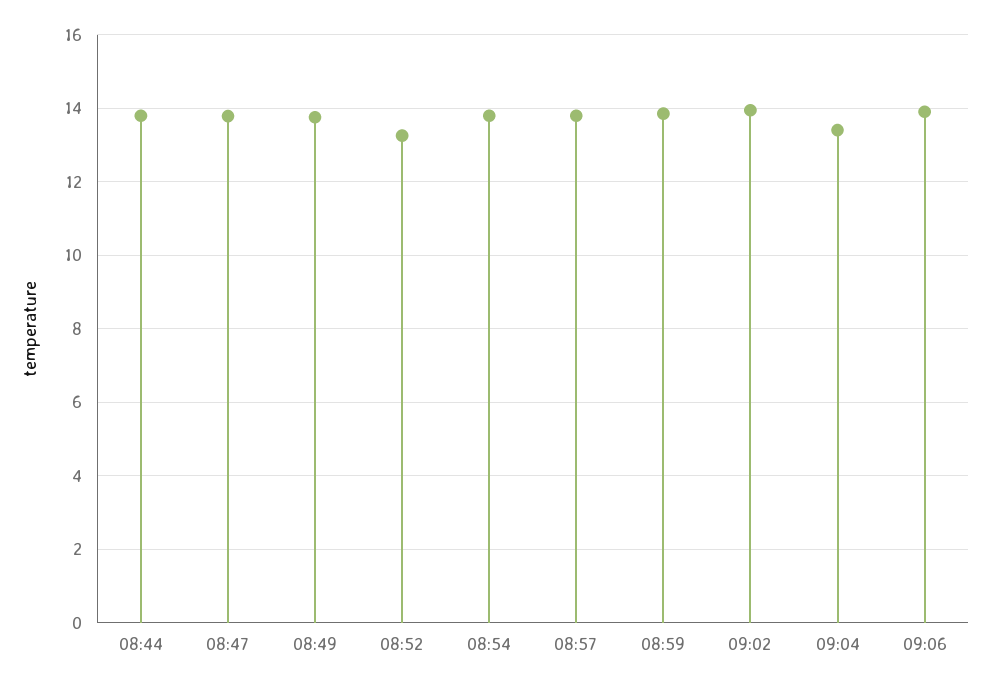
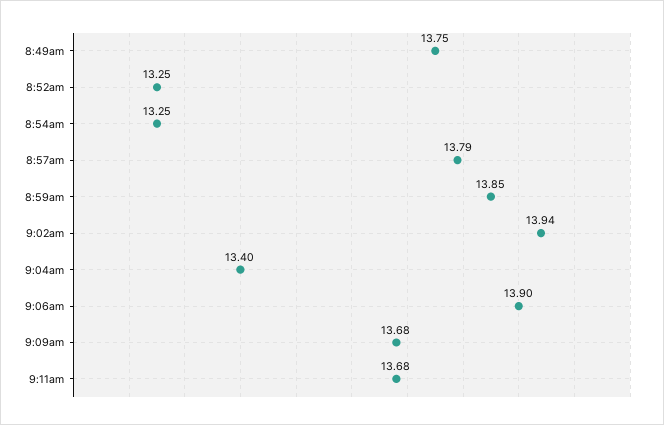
08:44: 13.8 -> none
08:47: 13.8 -> none
08:54: 13.8 -> 13.25
9:09am: none -> 13.68
9:11am: none -> 13.68

